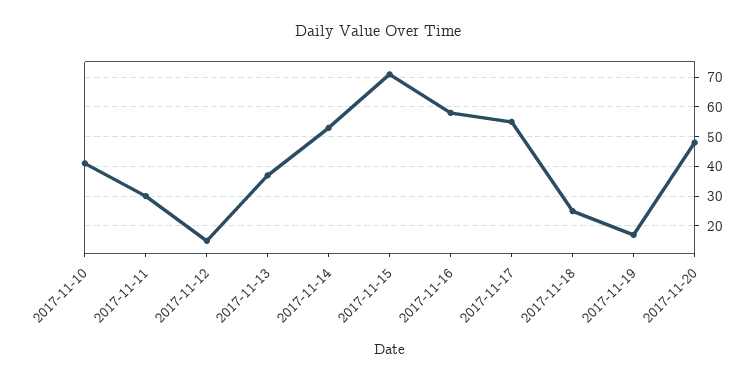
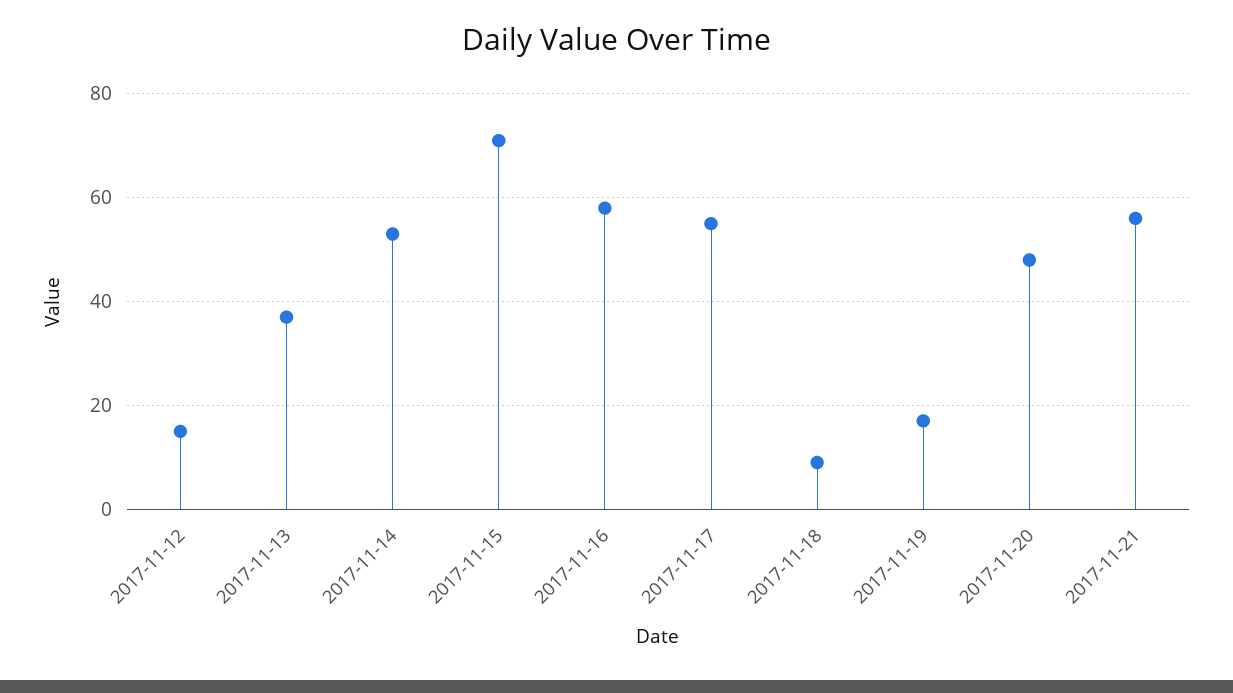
2017-11-10: 40 -> none
2017-11-11: 30 -> none
2017-11-18: 25 -> 10
2017-11-21: none -> 55

